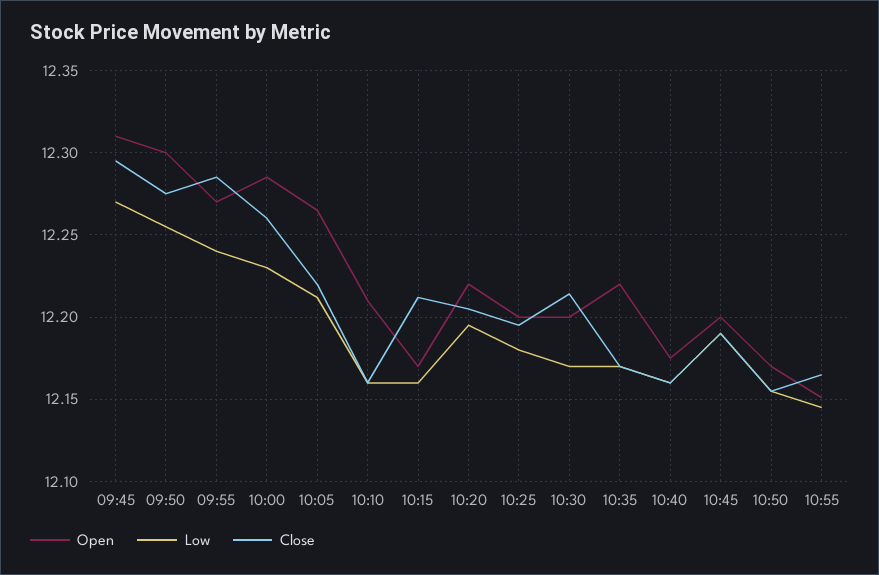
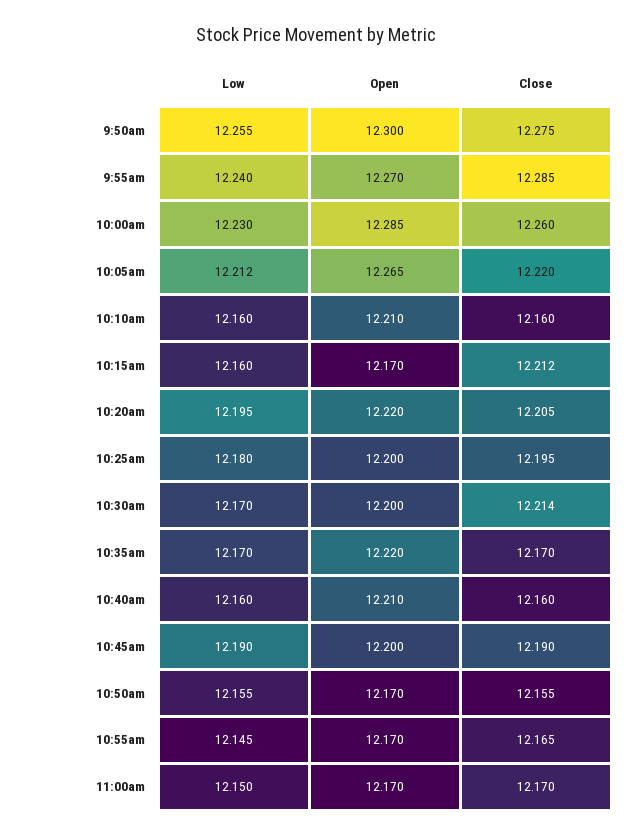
Open, 09:45: 12.31 -> none
Low, 09:45: 12.27 -> none
Close, 09:45: 12.295 -> none
Open, 10:40: 12.175 -> 12.21
Open, 10:55: 12.15 -> 12.17
Low, 11:00am: none -> 12.15
Open, 11:00am: none -> 12.17
Close, 11:00am: none -> 12.17

